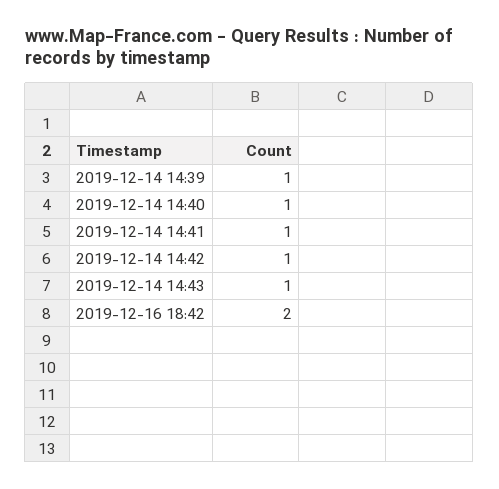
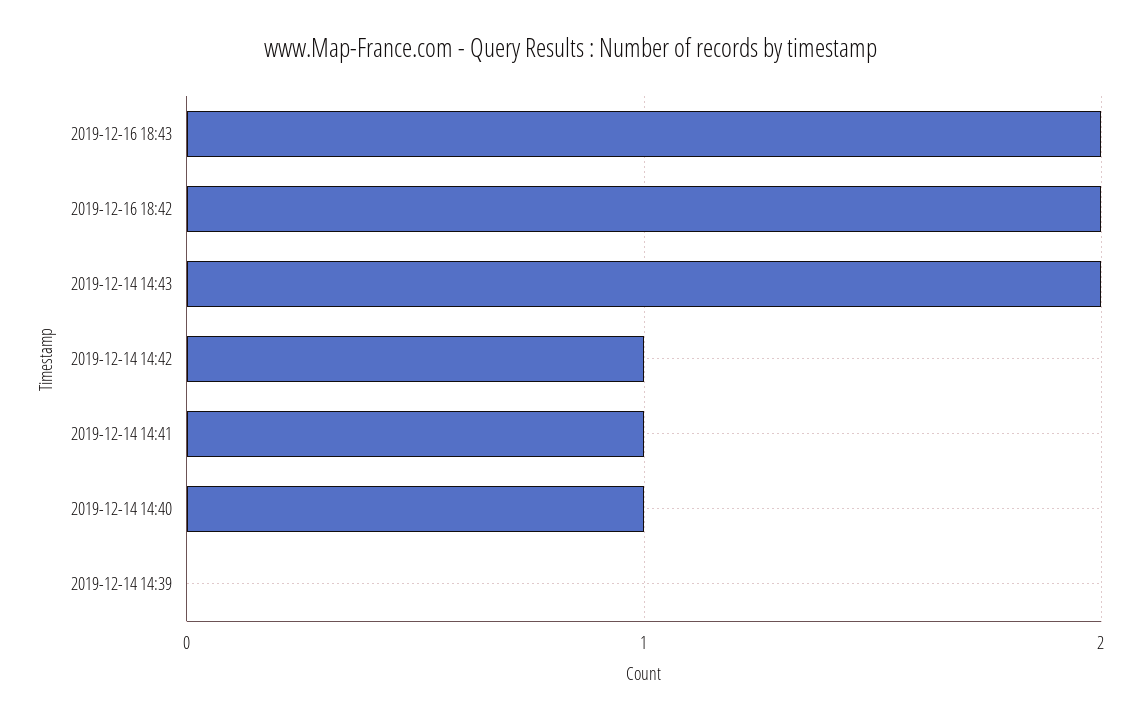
2019-12-14 14:39: 1 -> 0
2019-12-14 14:43: 1 -> 2
2019-12-16 18:43: none -> 2

